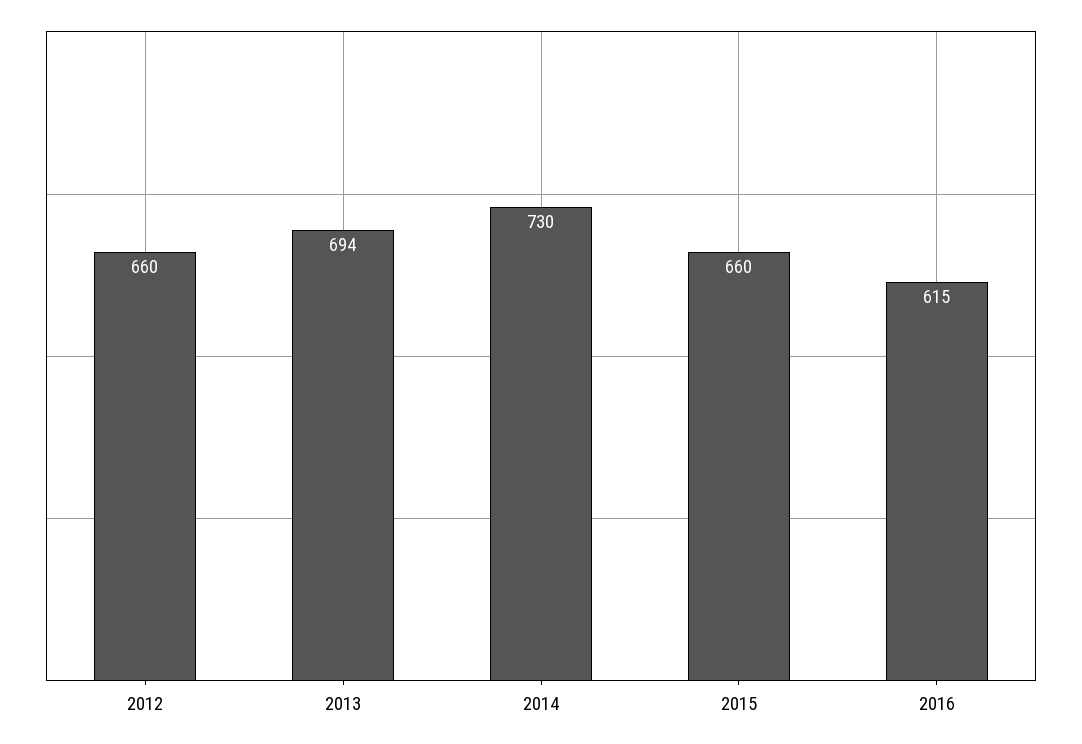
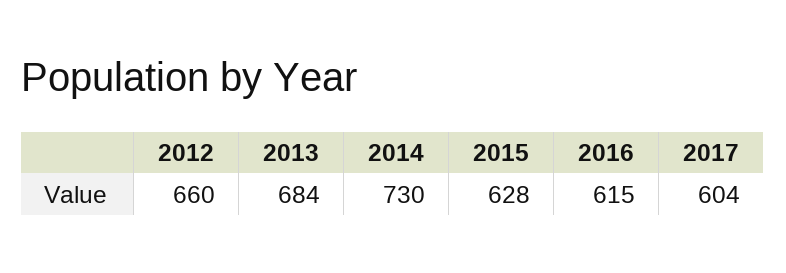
2013: 694 -> 684
2015: 660 -> 628
2017: none -> 604

